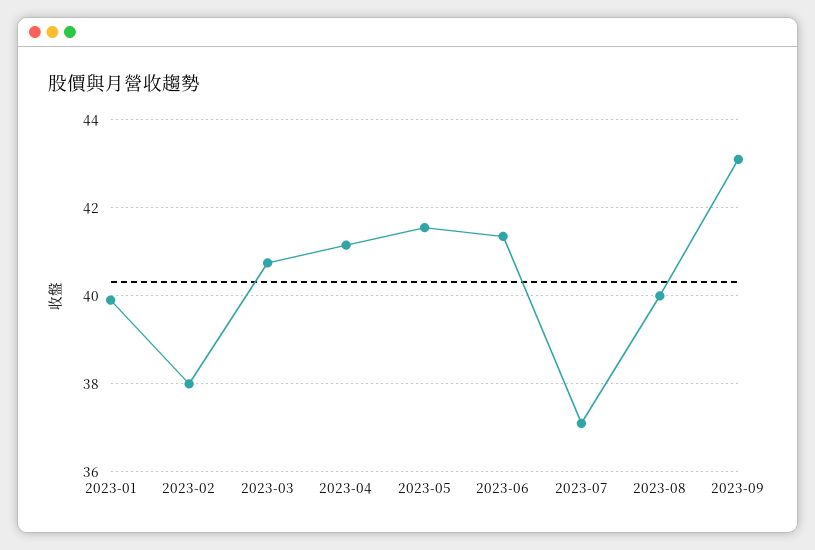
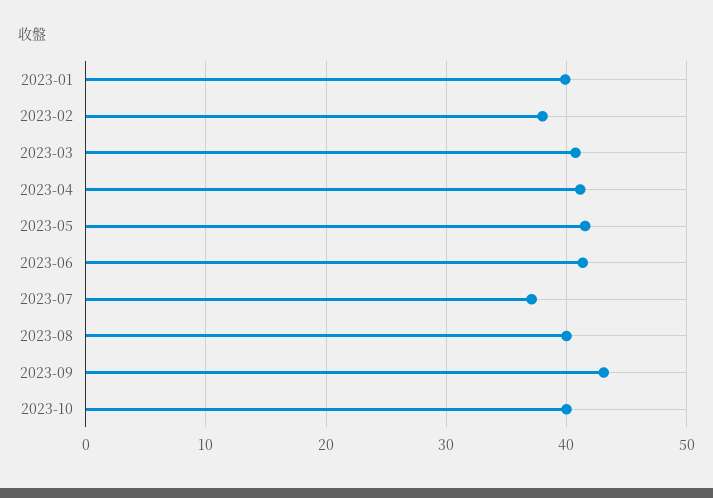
2023-10: none -> 40

